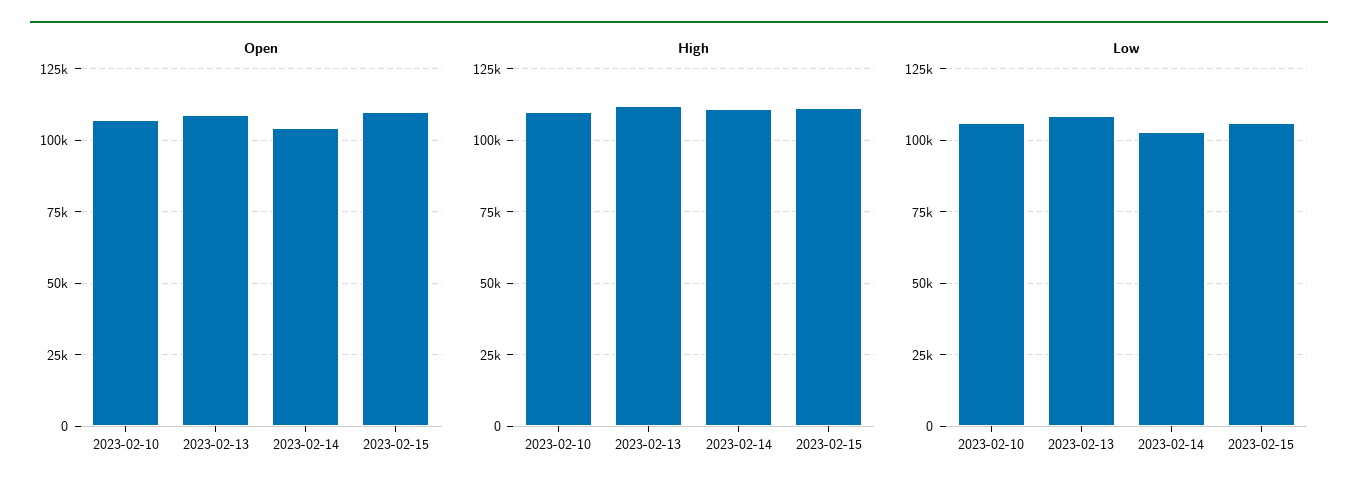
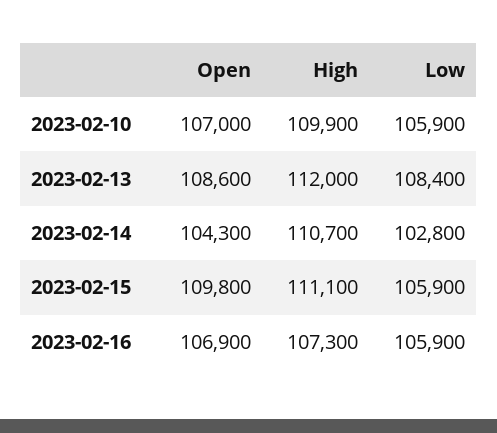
Open, 2023-02-16: none -> 106900
High, 2023-02-16: none -> 107300
Low, 2023-02-16: none -> 105900

